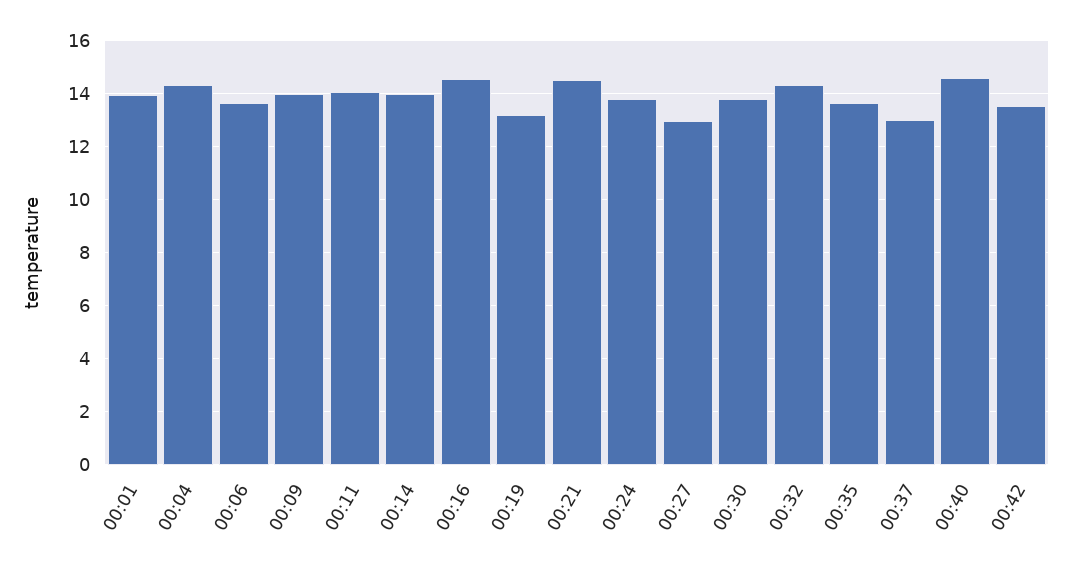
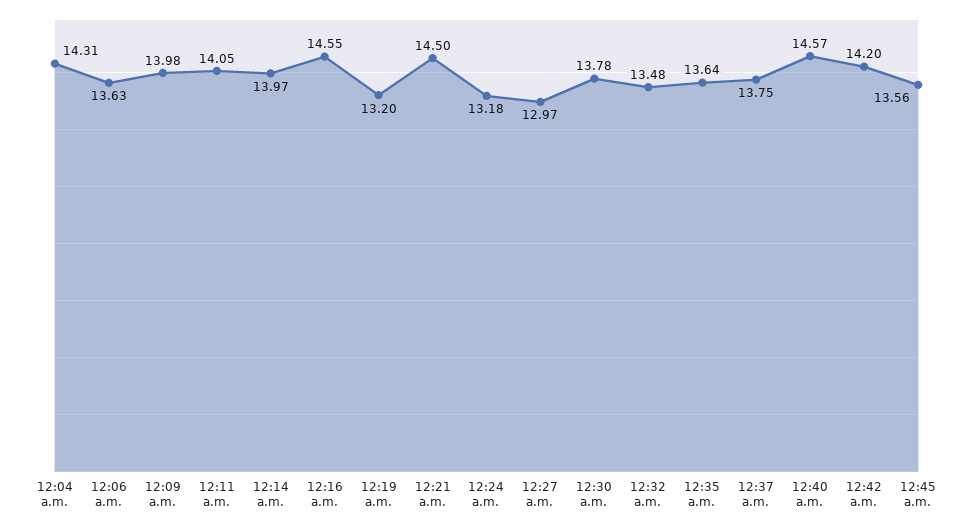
00:01: 14 -> none
00:24: 13.75 -> 13.18
00:32: 14.25 -> 13.48
00:37: 13 -> 13.75
00:42: 13.5 -> 14.2
12:45 a.m.: none -> 13.56

